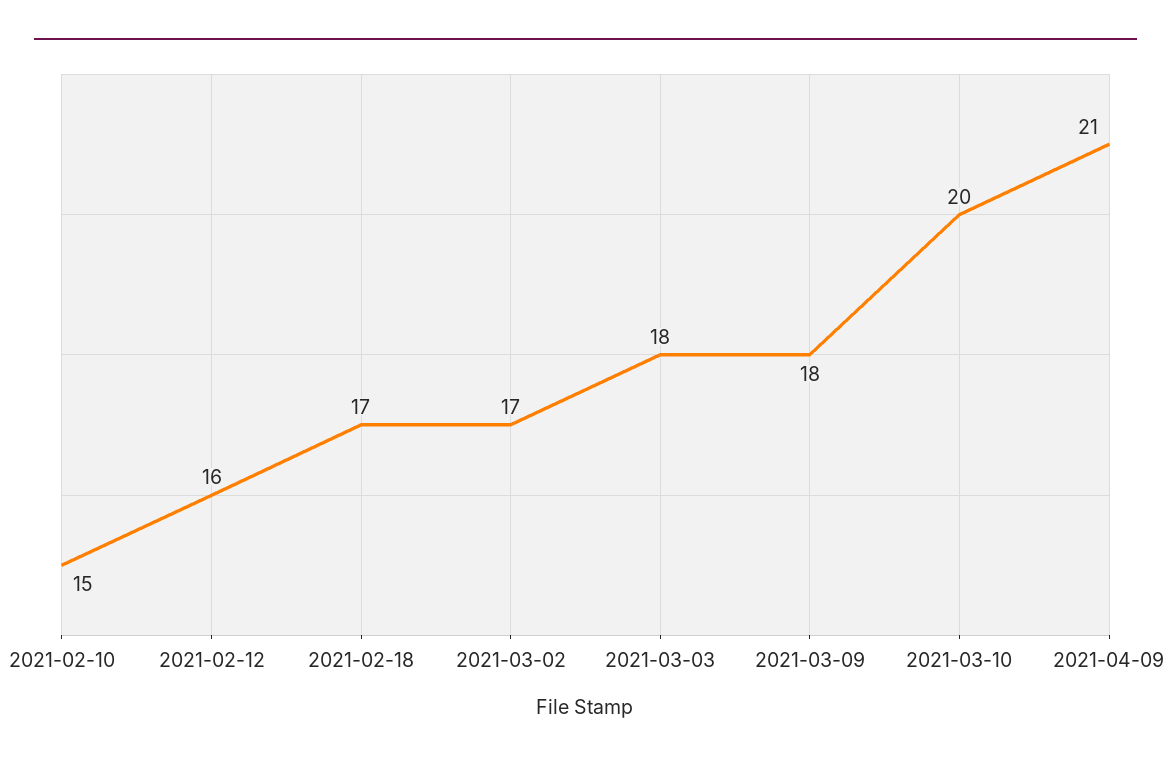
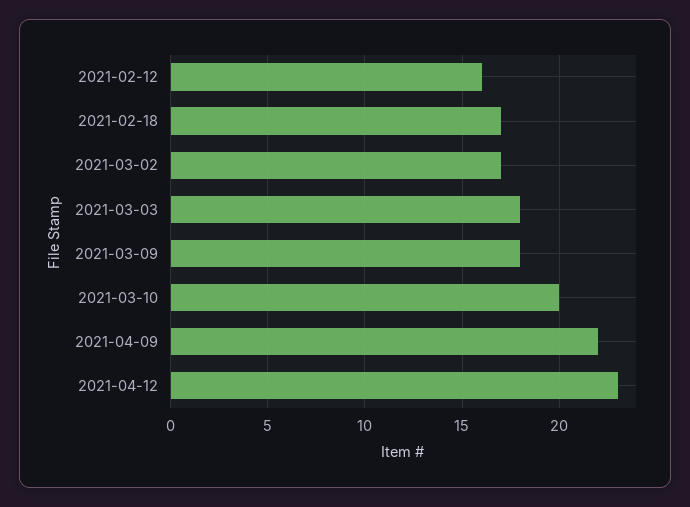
2021-02-10: 15 -> none
2021-04-09: 21 -> 22
2021-04-12: none -> 23

